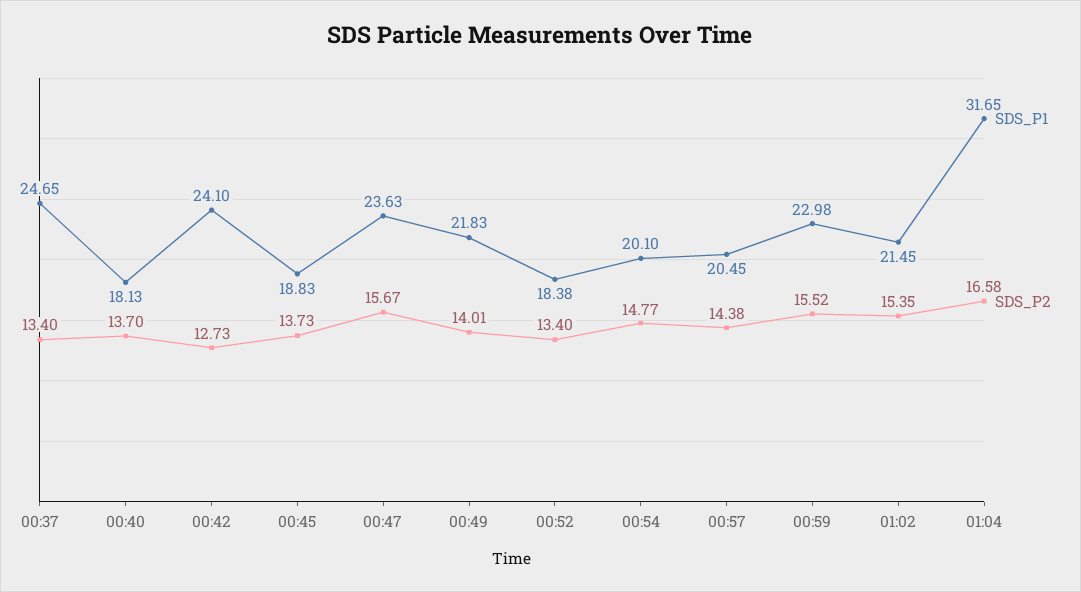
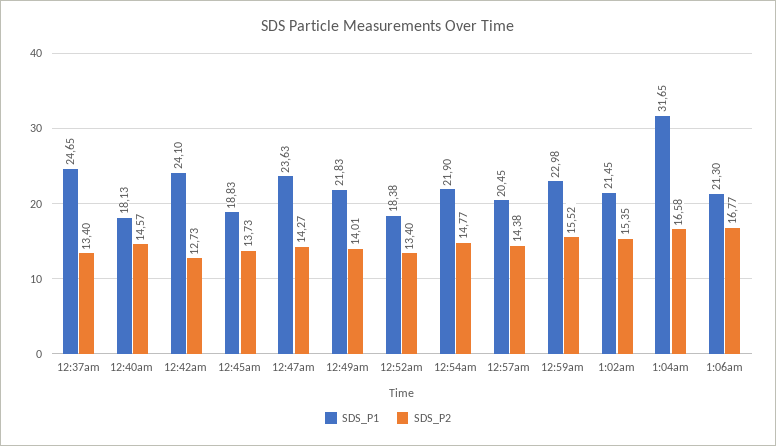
SDS_P2, 00:40: 13.7 -> 14.57
SDS_P2, 00:47: 15.67 -> 14.27
SDS_P1, 00:54: 20.1 -> 21.9
SDS_P1, 1:06am: none -> 21.3
SDS_P2, 1:06am: none -> 16.77

